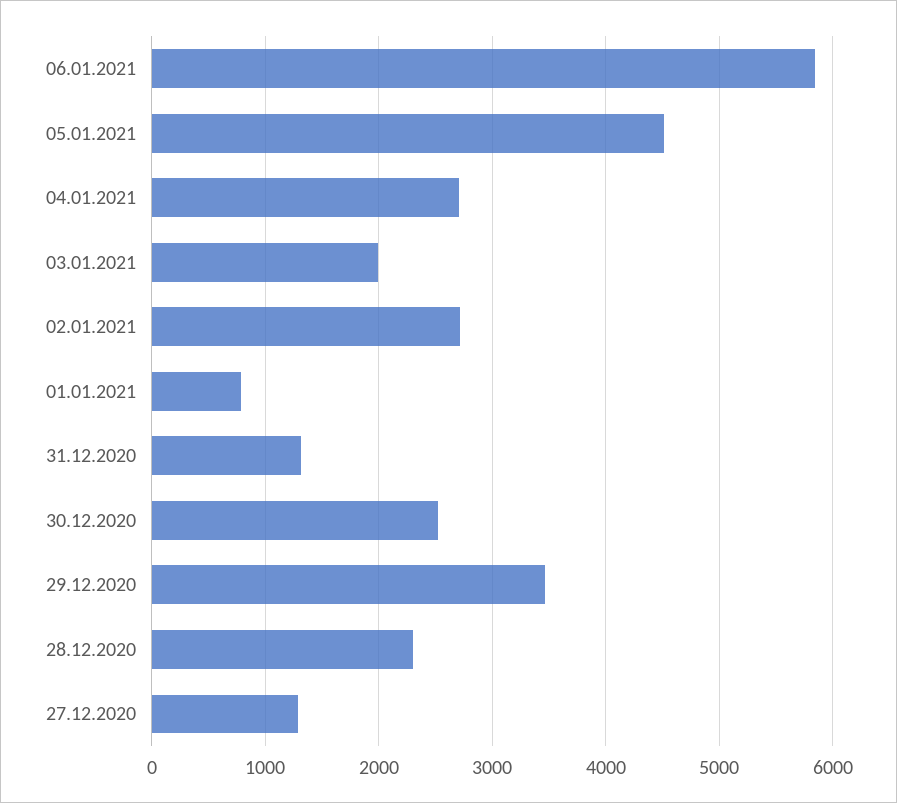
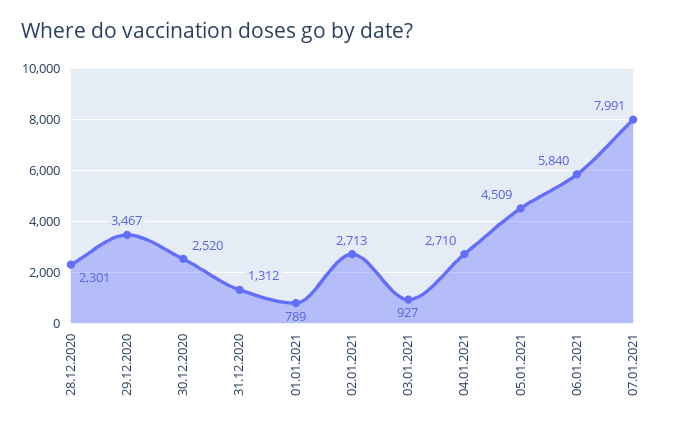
03.01.2021: 2000 -> 927
27.12.2020: 1300 -> none
07.01.2021: none -> 7991

